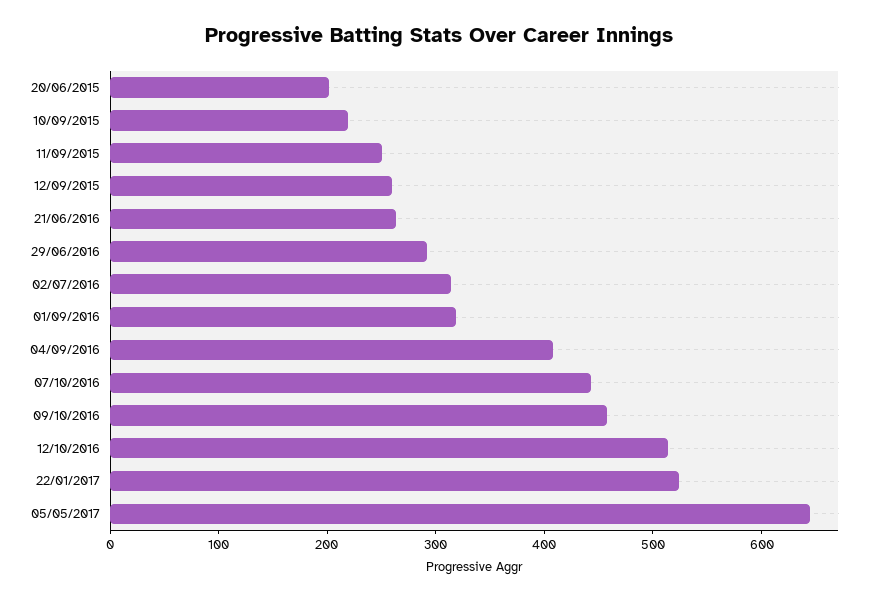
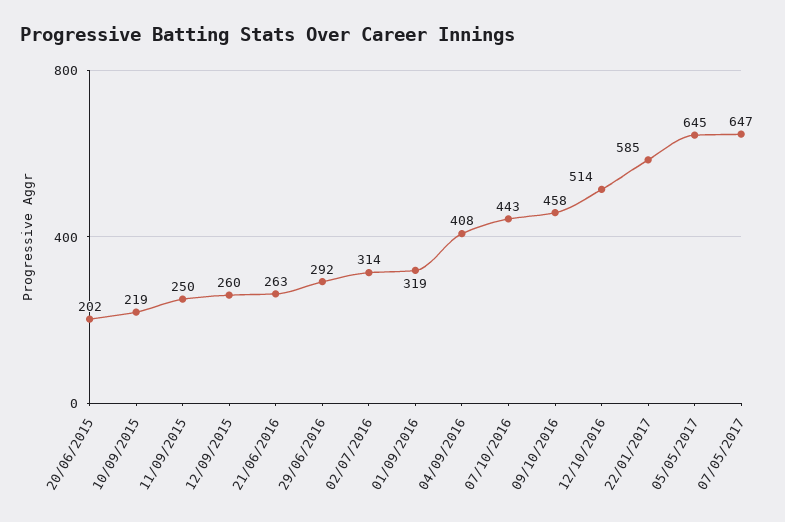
22/01/2017: 520 -> 585
07/05/2017: none -> 647

